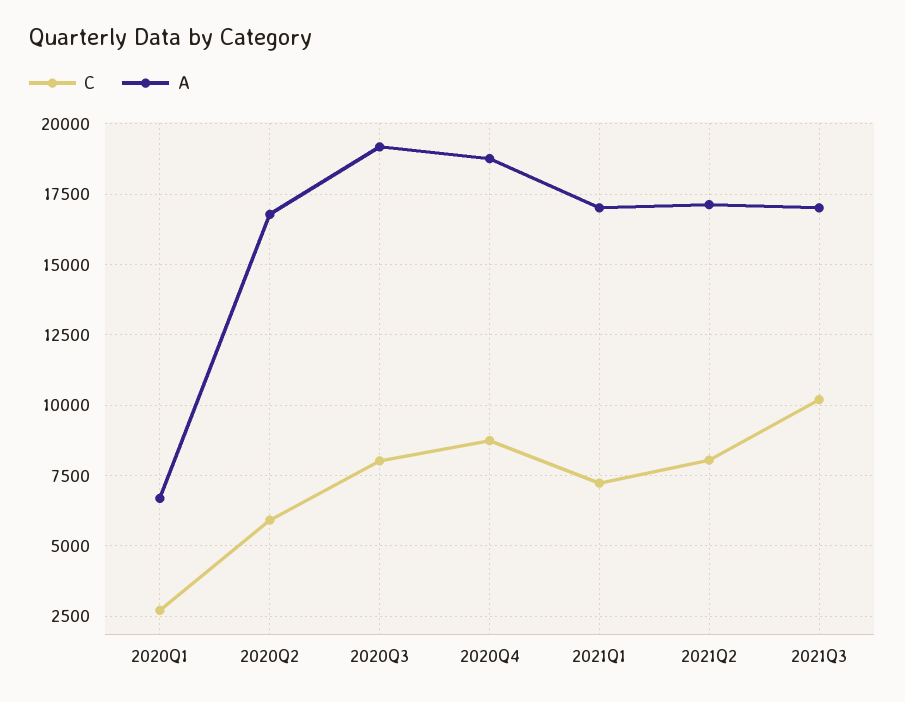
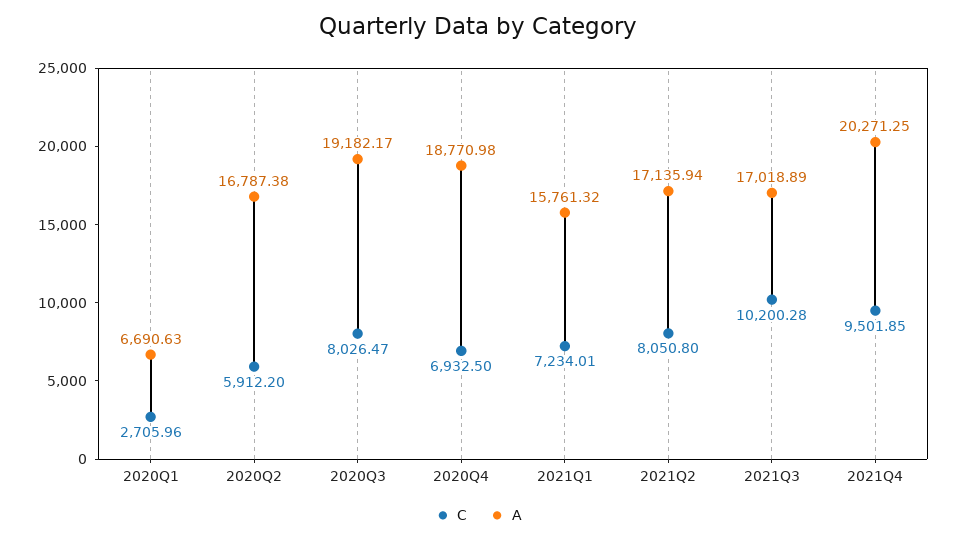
C, 2020Q4: 8750 -> 6932.5
A, 2021Q1: 17000 -> 15761.32
C, 2021Q4: none -> 9501.85
A, 2021Q4: none -> 20271.25

